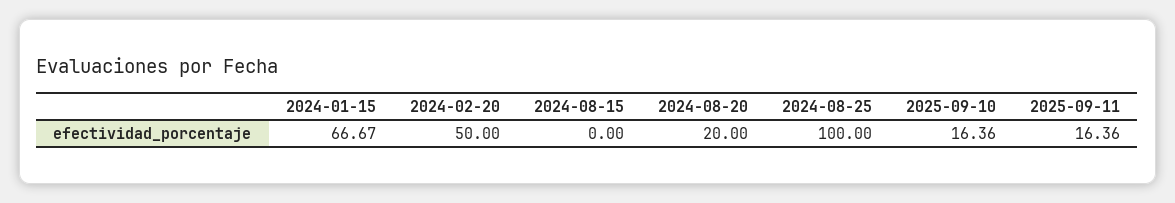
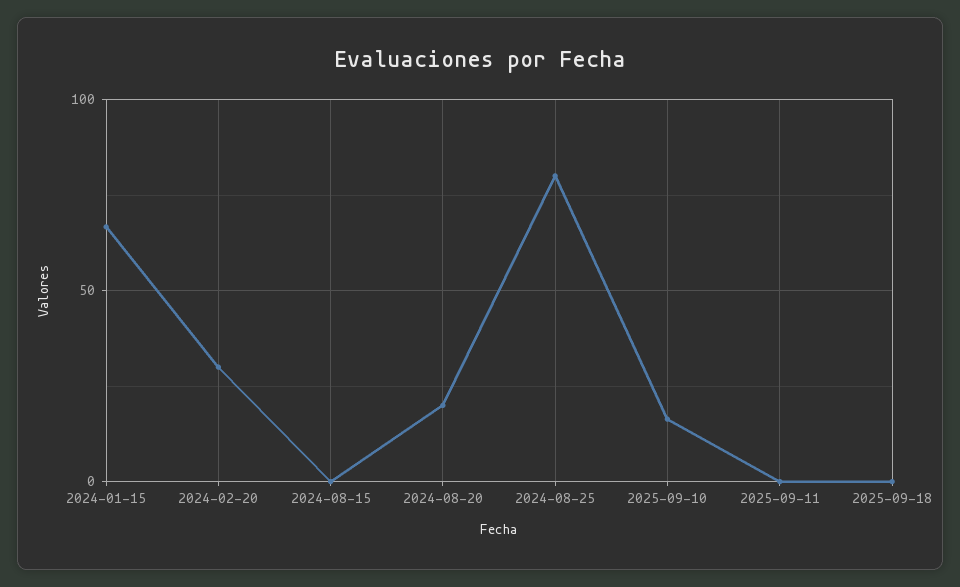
2024-02-20: 50 -> 30
2024-08-25: 100 -> 80
2025-09-11: 16.36 -> 0
2025-09-18: none -> 0

